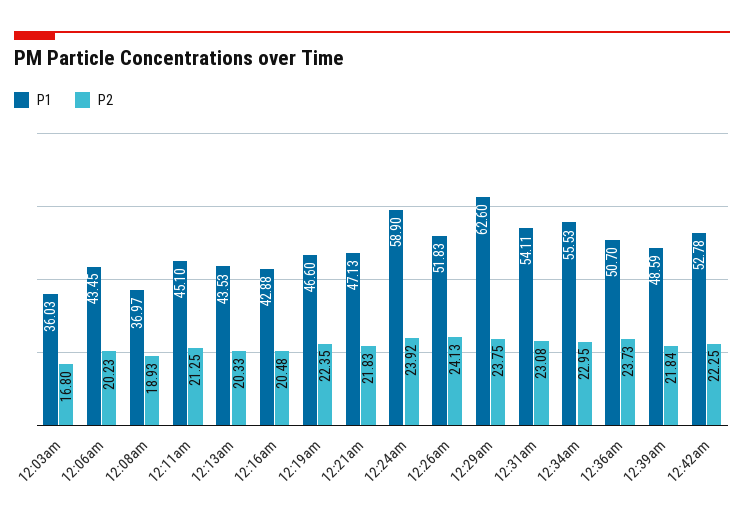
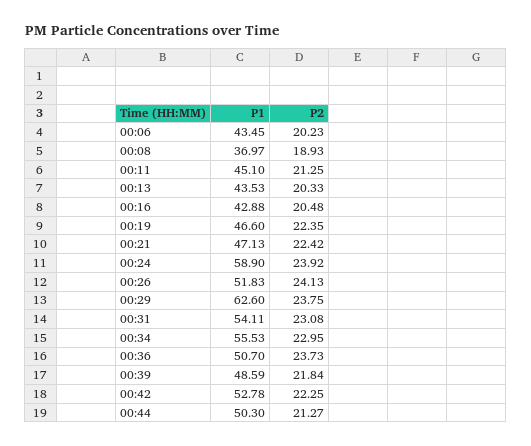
P1, 12:03am: 36.03 -> none
P2, 12:03am: 16.8 -> none
P2, 12:21am: 21.83 -> 22.42
P1, 00:44: none -> 50.3
P2, 00:44: none -> 21.27

